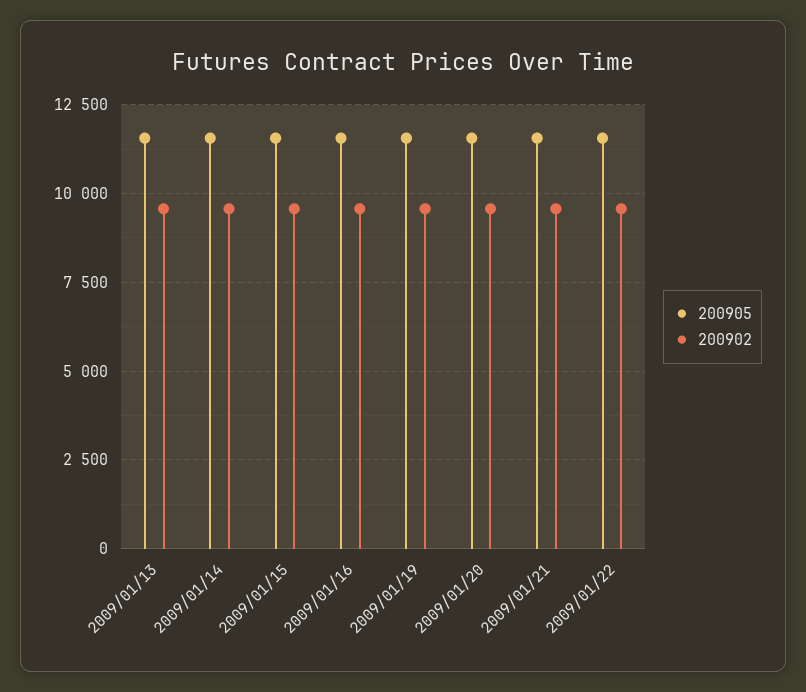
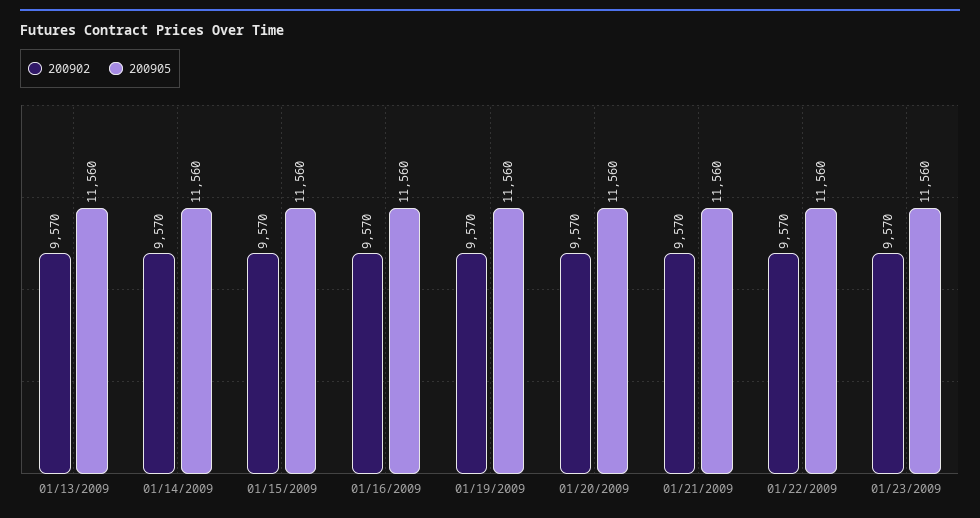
200902, 01/23/2009: none -> 9570
200905, 01/23/2009: none -> 11560

